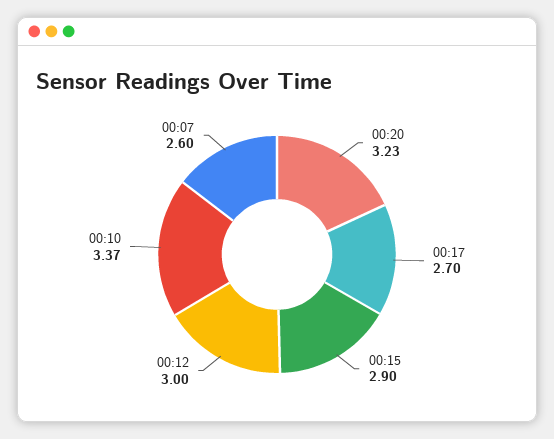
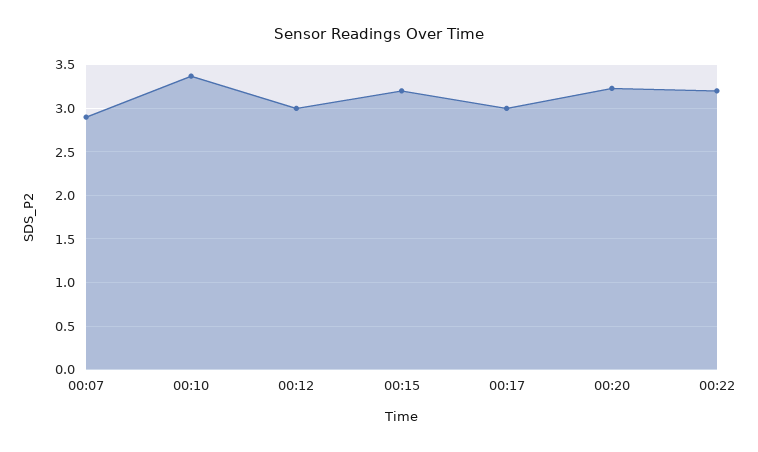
00:17: 2.7 -> 3
00:15: 2.9 -> 3.2
00:07: 2.6 -> 2.9
00:22: none -> 3.2

